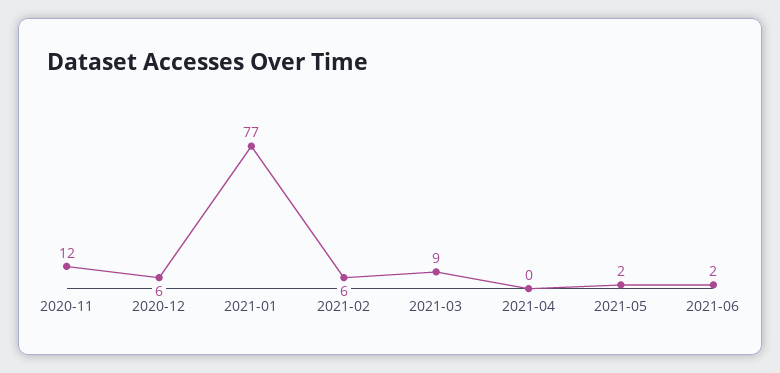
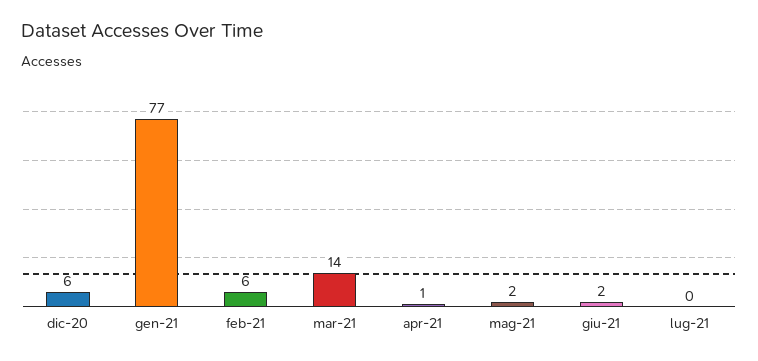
2020-11: 12 -> none
2021-03: 9 -> 14
2021-04: 0 -> 1
lug-21: none -> 0

